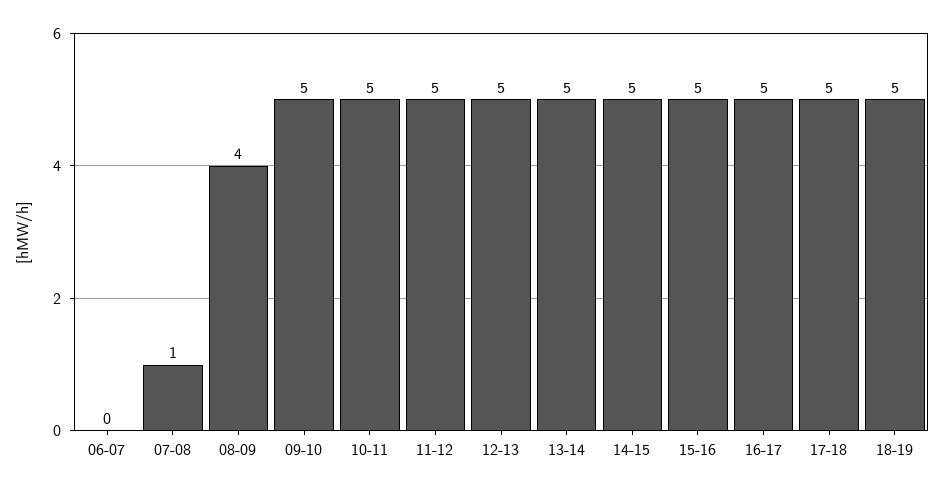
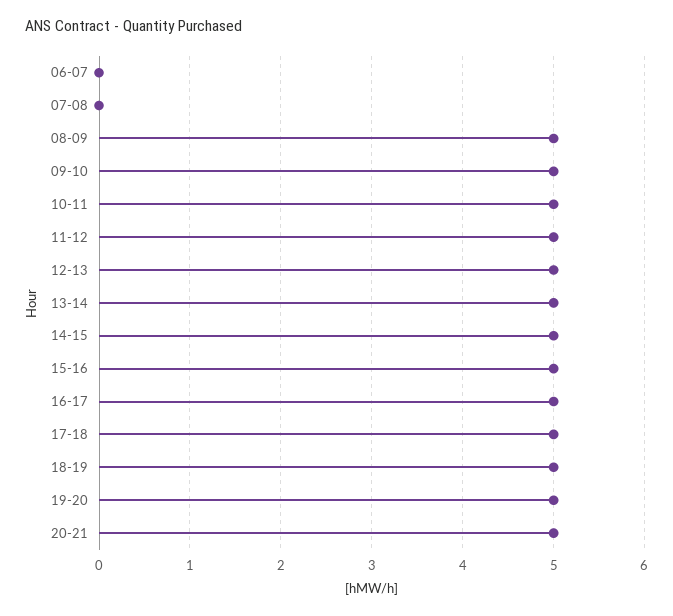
07-08: 1 -> 0
08-09: 4 -> 5
19-20: none -> 5
20-21: none -> 5

